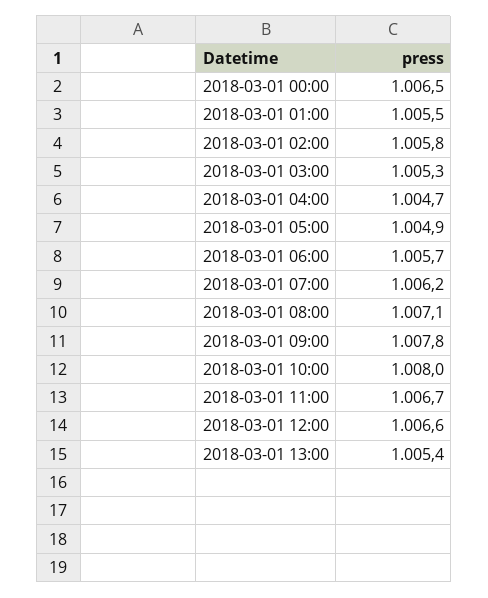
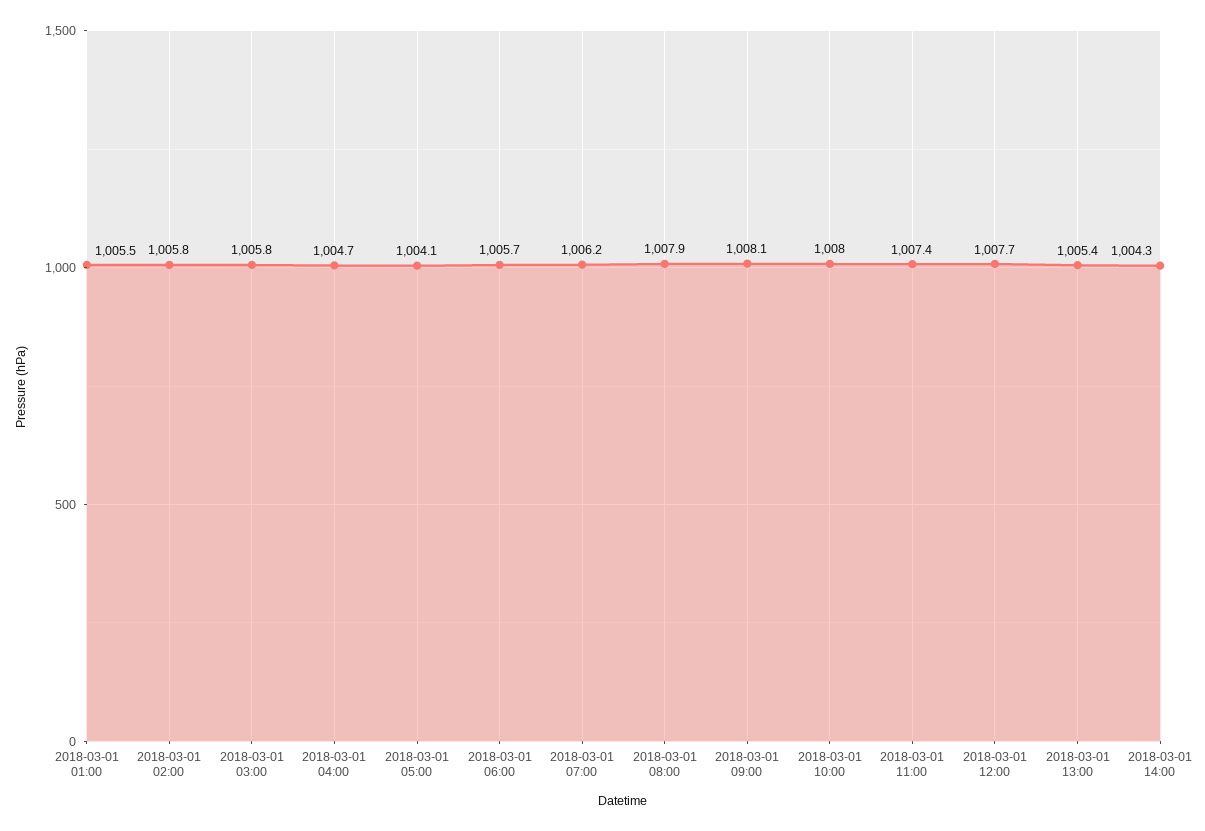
2018-03-01 00:00: 1006.5 -> none
2018-03-01 03:00: 1005.3 -> 1005.8
2018-03-01 05:00: 1004.9 -> 1004.1
2018-03-01 08:00: 1007.1 -> 1007.9
2018-03-01 09:00: 1007.8 -> 1008.1
2018-03-01 11:00: 1006.7 -> 1007.4
2018-03-01 12:00: 1006.6 -> 1007.7
2018-03-01 14:00: none -> 1004.3

